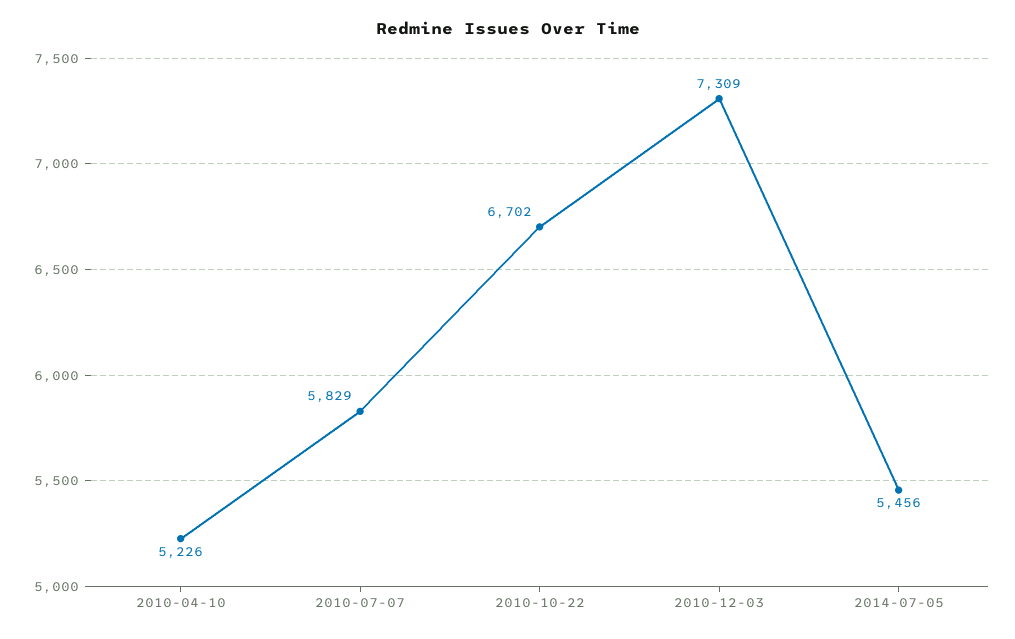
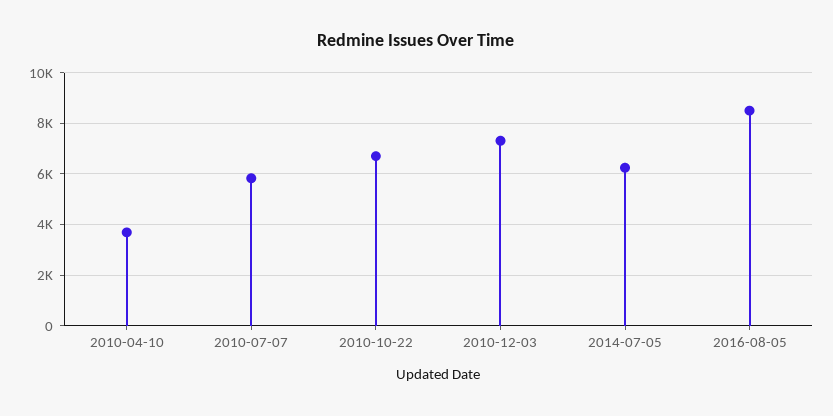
2010-04-10: 5226 -> 3750
2014-07-05: 5456 -> 6250
2016-08-05: none -> 8500

